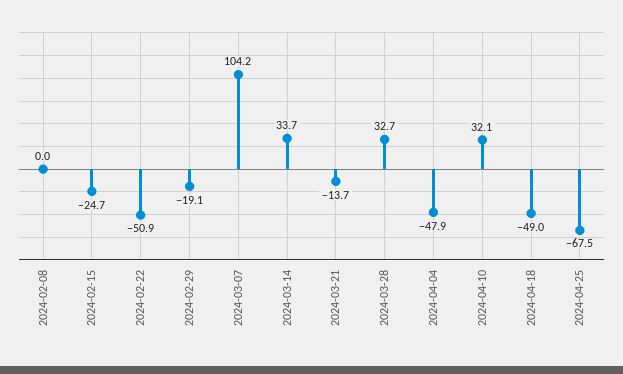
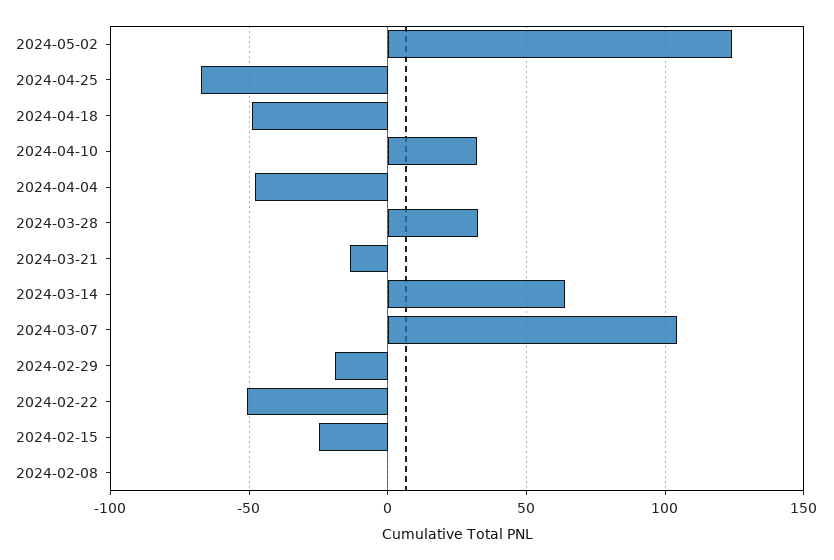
2024-03-14: 33.7 -> 65
2024-05-02: none -> 125

